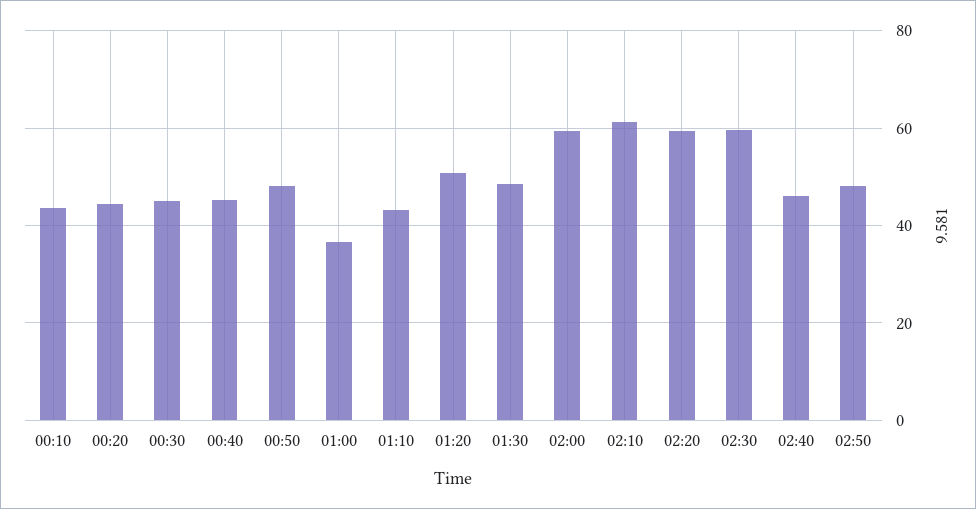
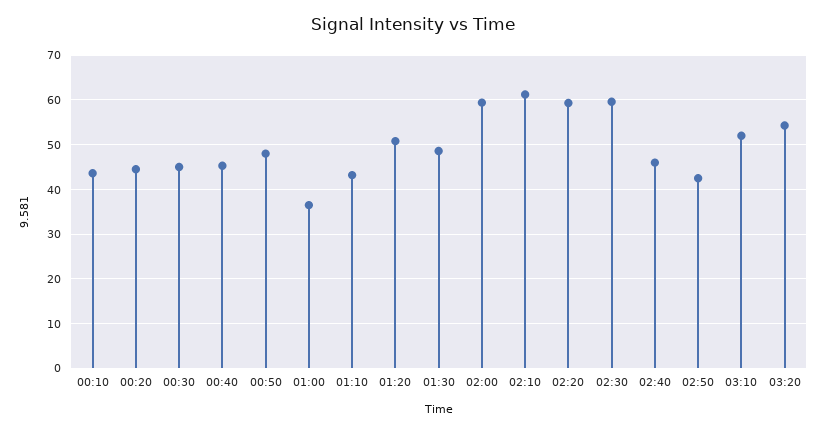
02:50: 48 -> 42
03:10: none -> 52
03:20: none -> 54

